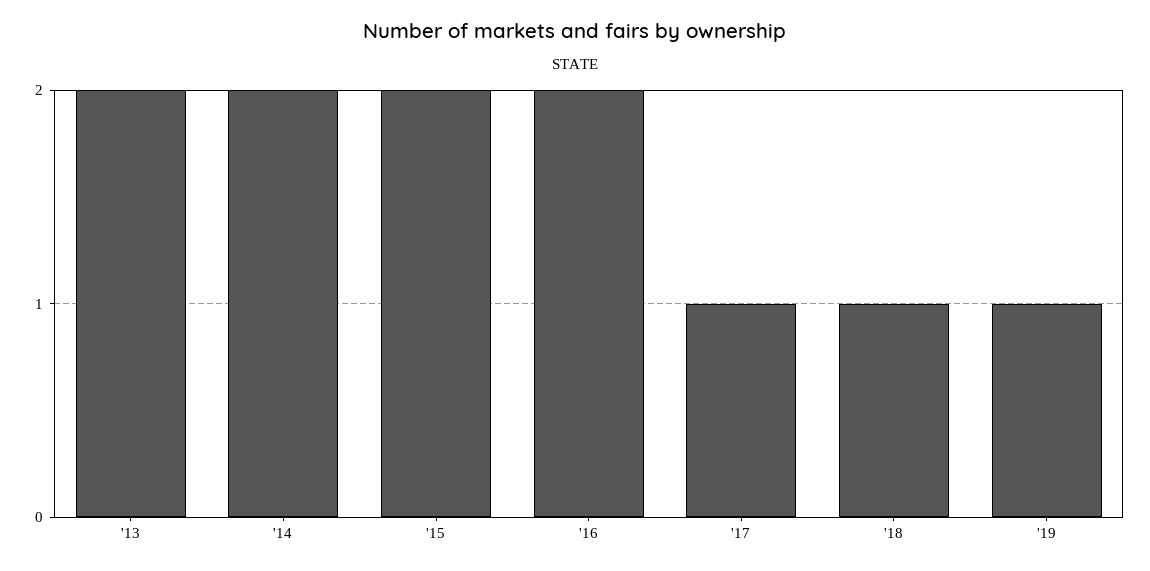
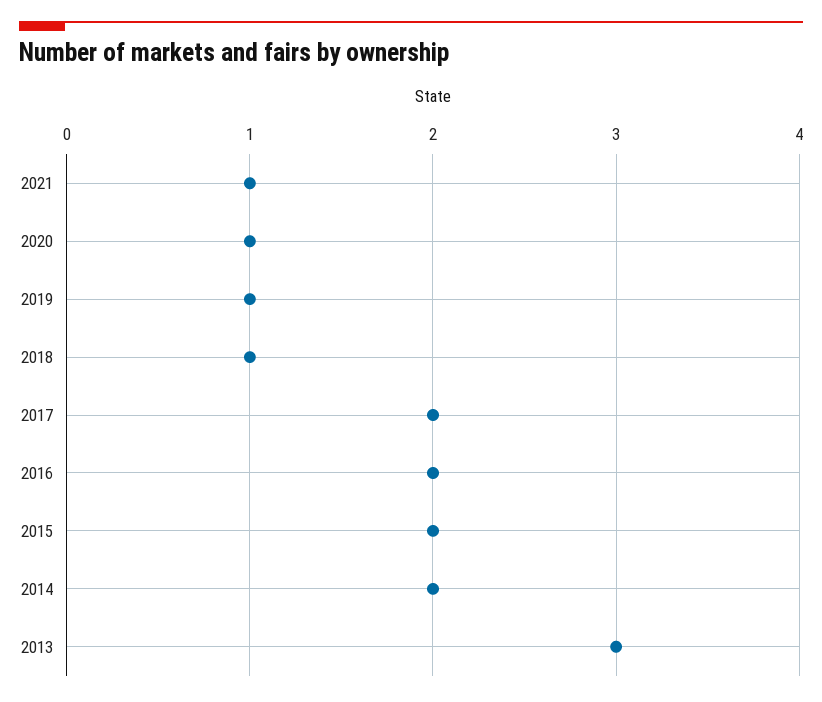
'13: 2 -> 3
'17: 1 -> 2
2021: none -> 1
2020: none -> 1

